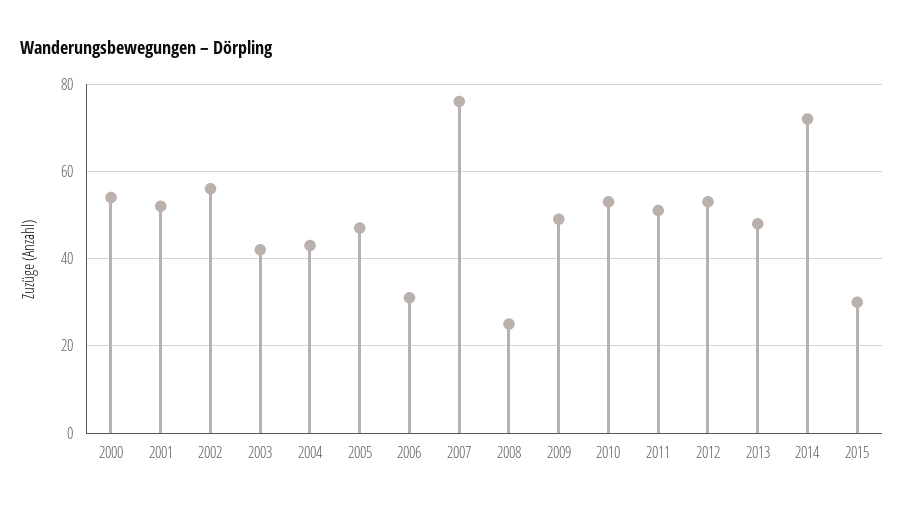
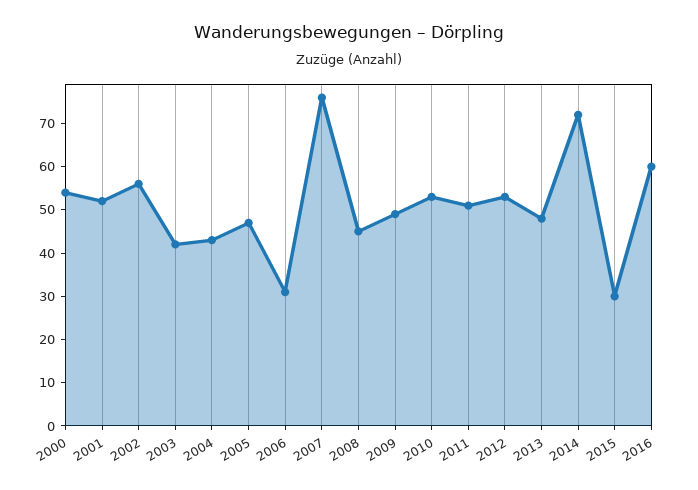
2008: 25 -> 45
2016: none -> 60

